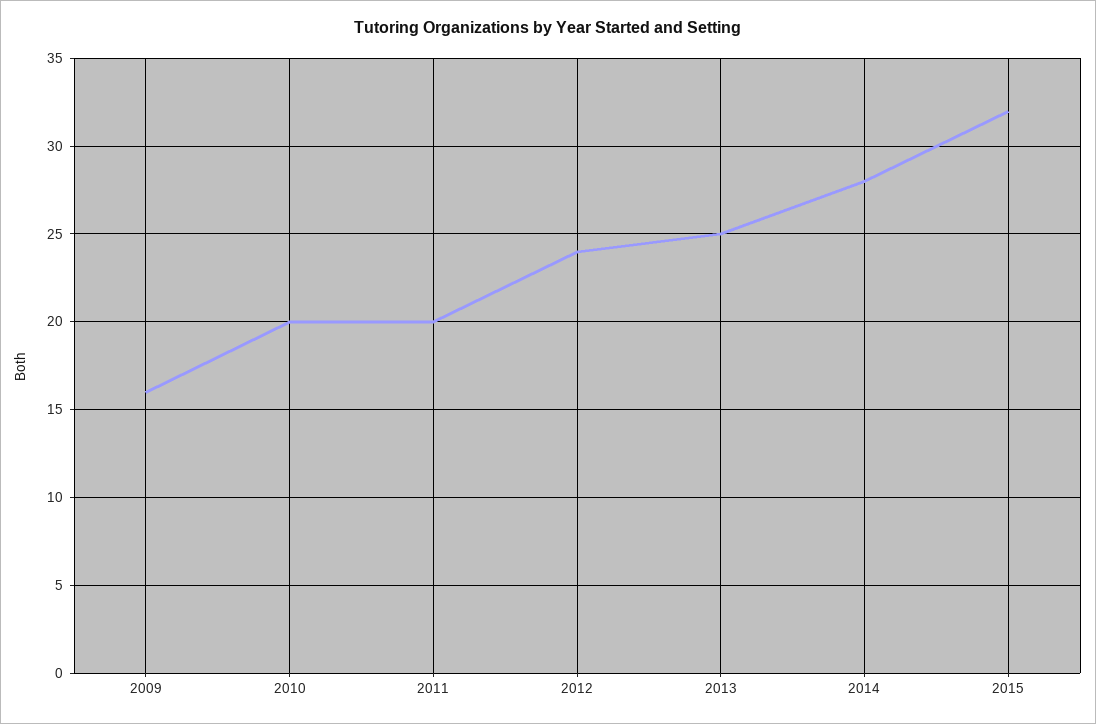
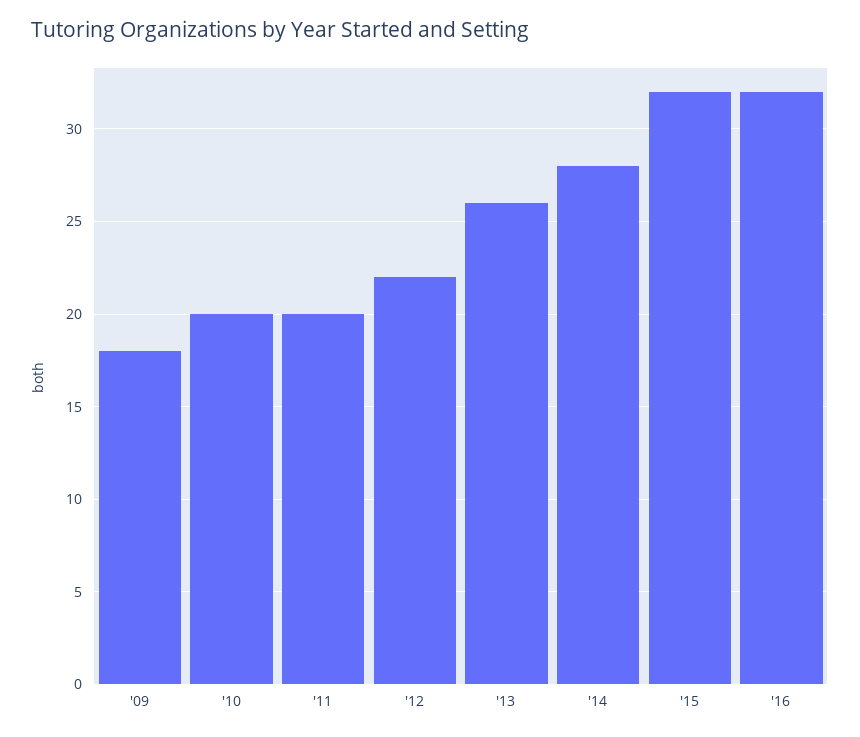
2009: 16 -> 18
2012: 24 -> 22
2013: 25 -> 26
'16: none -> 32

